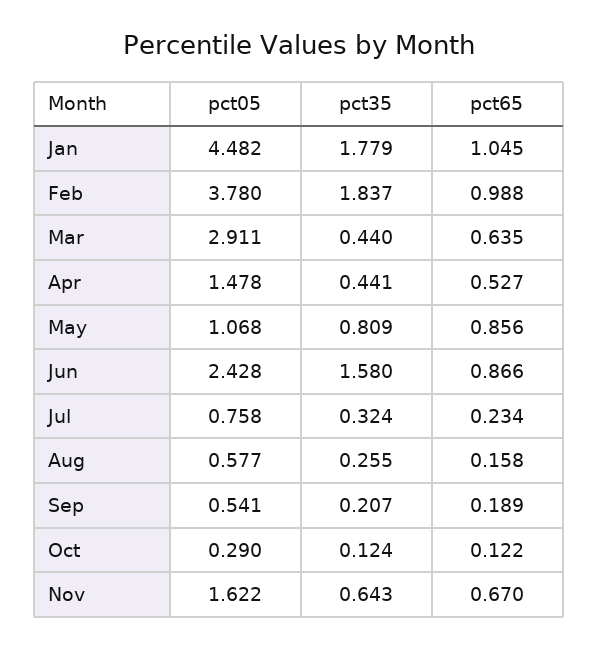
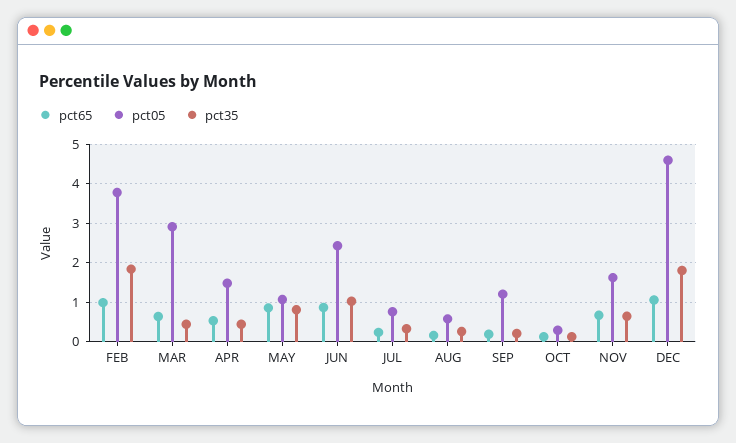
pct05, Jan: 4.482 -> none
pct35, Jan: 1.779 -> none
pct65, Jan: 1.045 -> none
pct35, Jun: 1.58 -> 1
pct05, Sep: 0.541 -> 1.2
pct65, DEC: none -> 1
pct05, DEC: none -> 4.6
pct35, DEC: none -> 1.8

